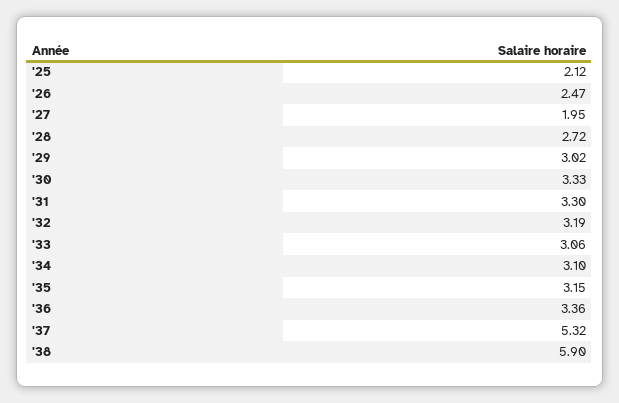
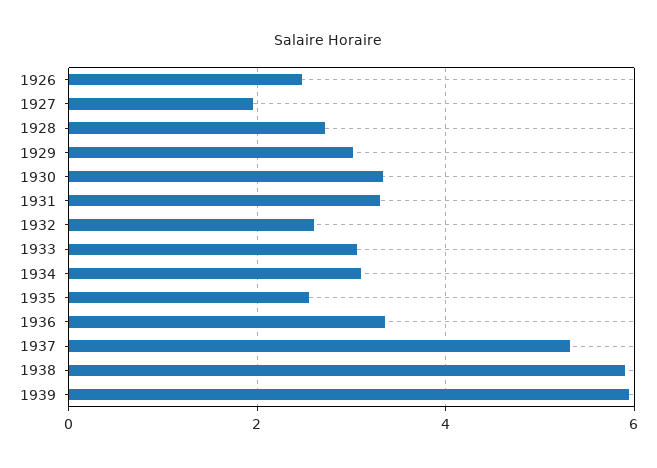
'25: 2.12 -> none
'32: 3.19 -> 2.6
'35: 3.15 -> 2.6
1939: none -> 6

